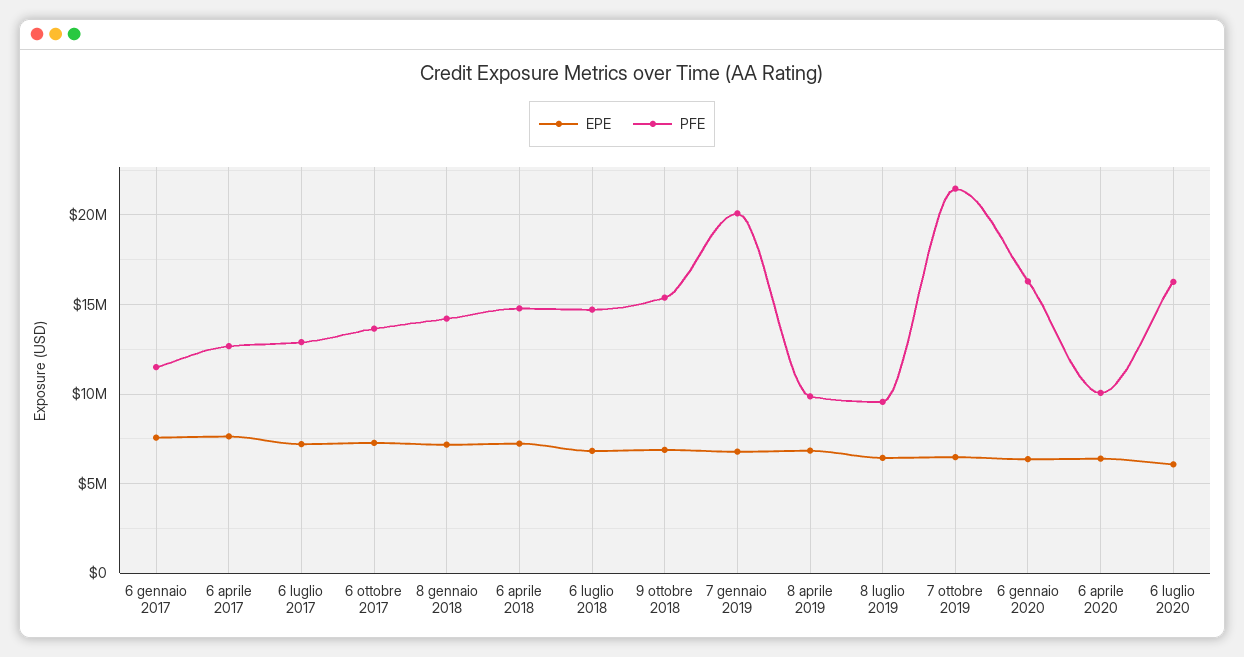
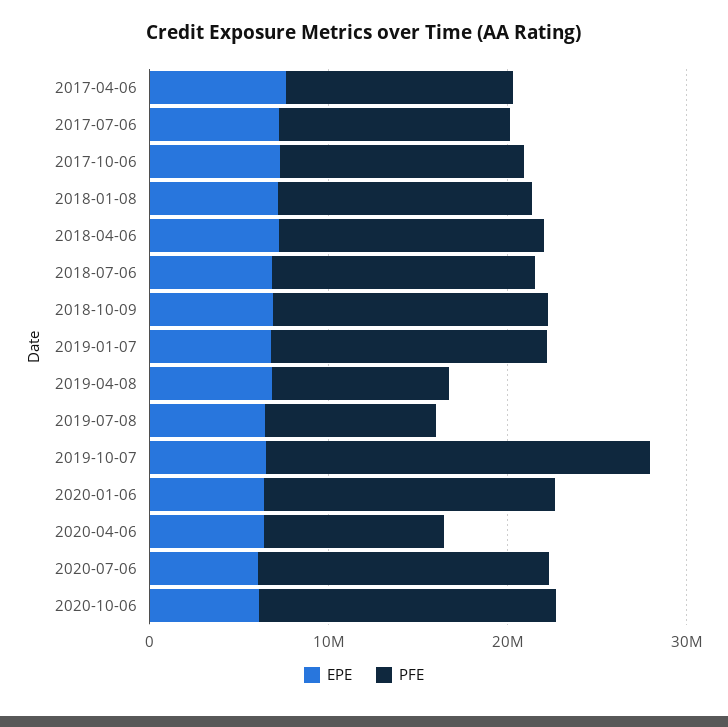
EPE, 6 gennaio 2017: 7500000 -> none
PFE, 6 gennaio 2017: 11500000 -> none
PFE, 7 gennaio 2019: 20000000 -> 16000000
EPE, 2020-10-06: none -> 6000000
PFE, 2020-10-06: none -> 16000000

